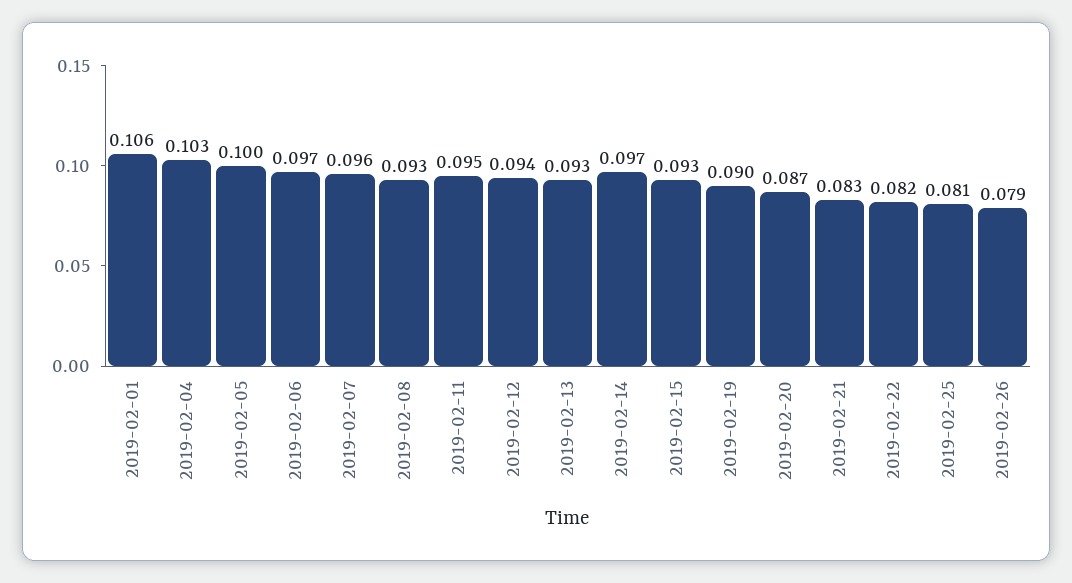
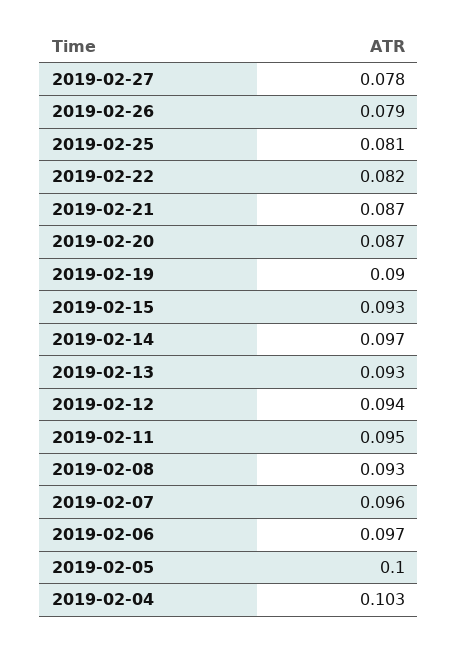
2019-02-01: 0.106 -> none
2019-02-21: 0.083 -> 0.087
2019-02-27: none -> 0.078

